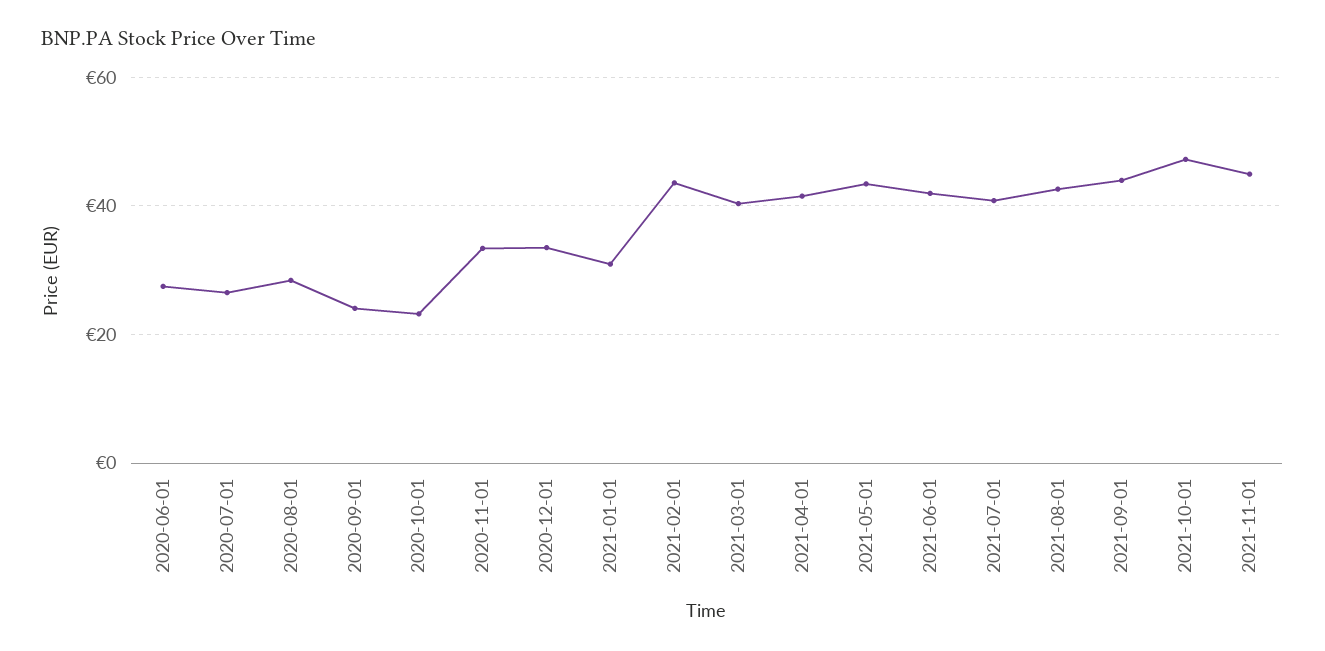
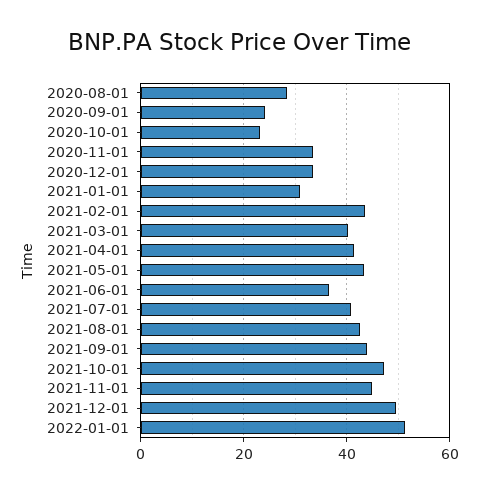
2020-06-01: 28 -> none
2020-07-01: 26 -> none
2021-06-01: 42 -> 36
2021-12-01: none -> 50
2022-01-01: none -> 52

